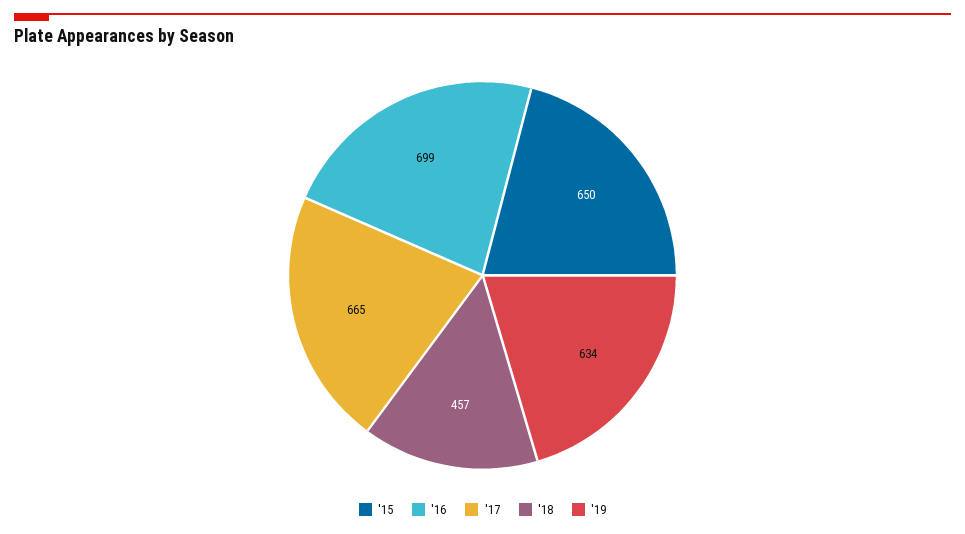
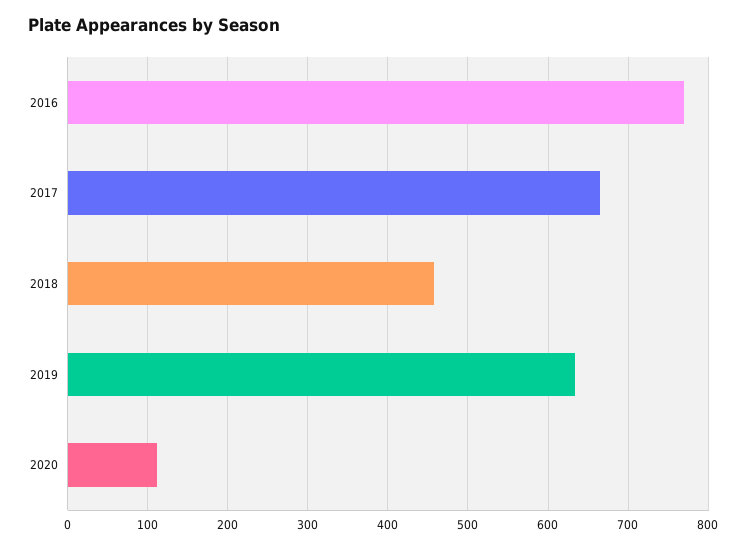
'15: 650 -> none
'16: 699 -> 770
2020: none -> 110

